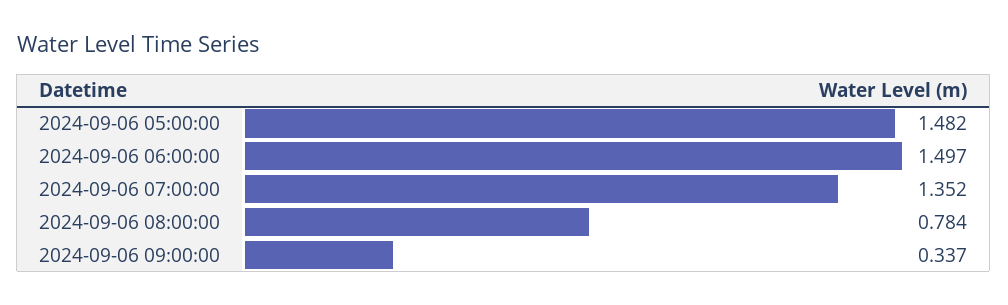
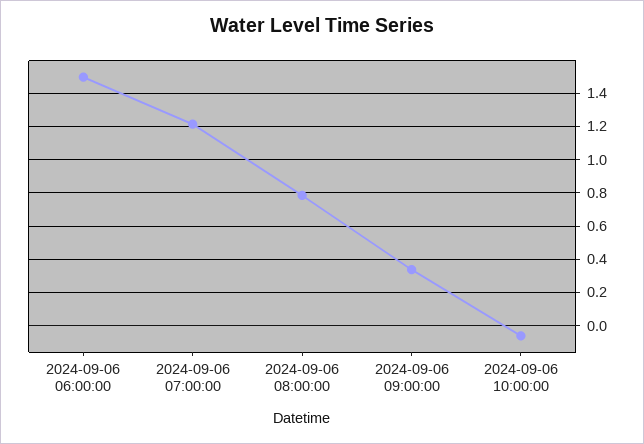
2024-09-06 05:00:00: 1.482 -> none
2024-09-06 07:00:00: 1.352 -> 1.2
2024-09-06 10:00:00: none -> -0.05

